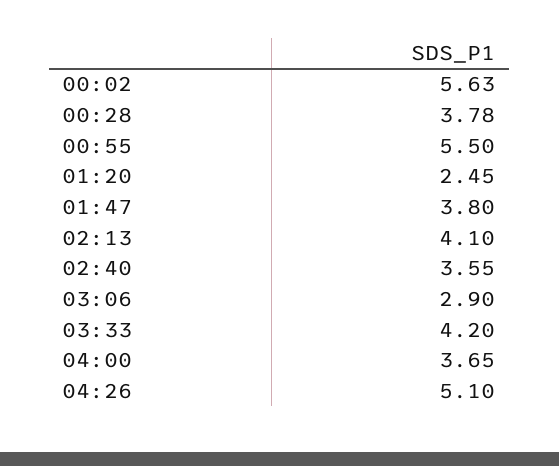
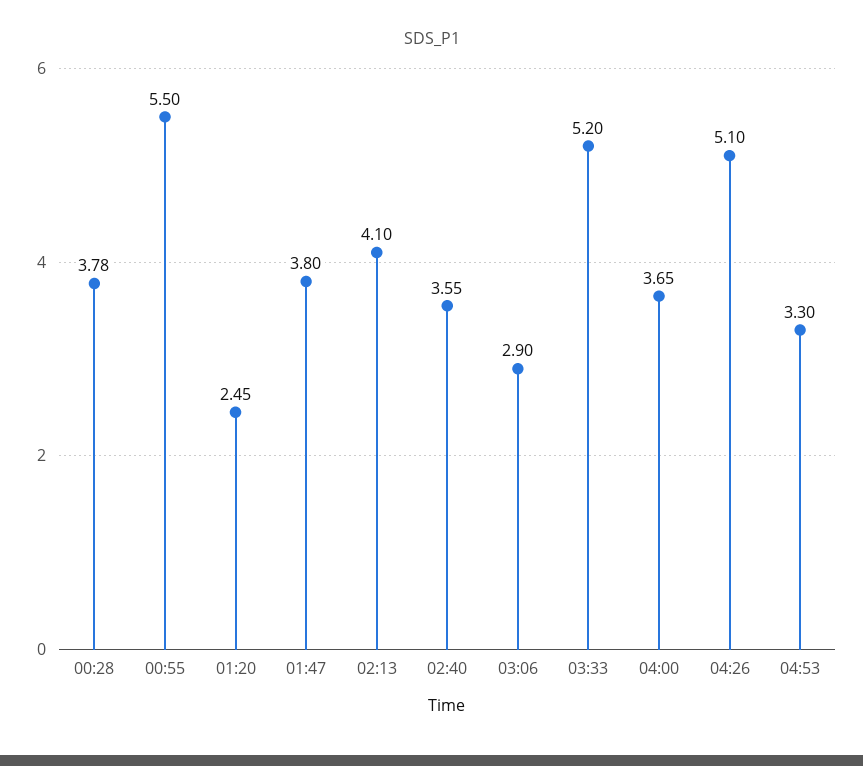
00:02: 5.63 -> none
03:33: 4.2 -> 5.2
04:53: none -> 3.3

